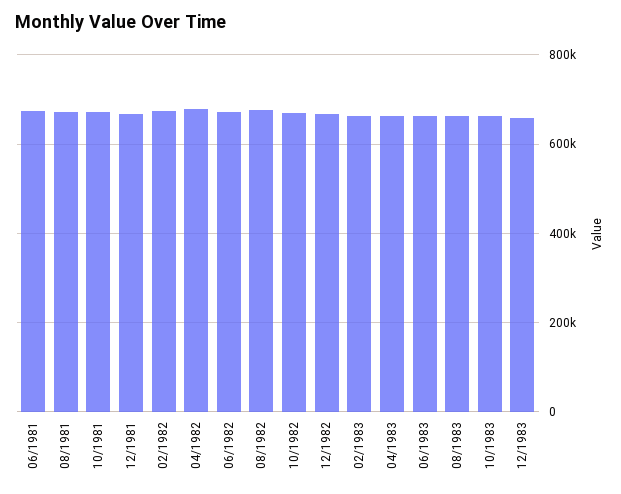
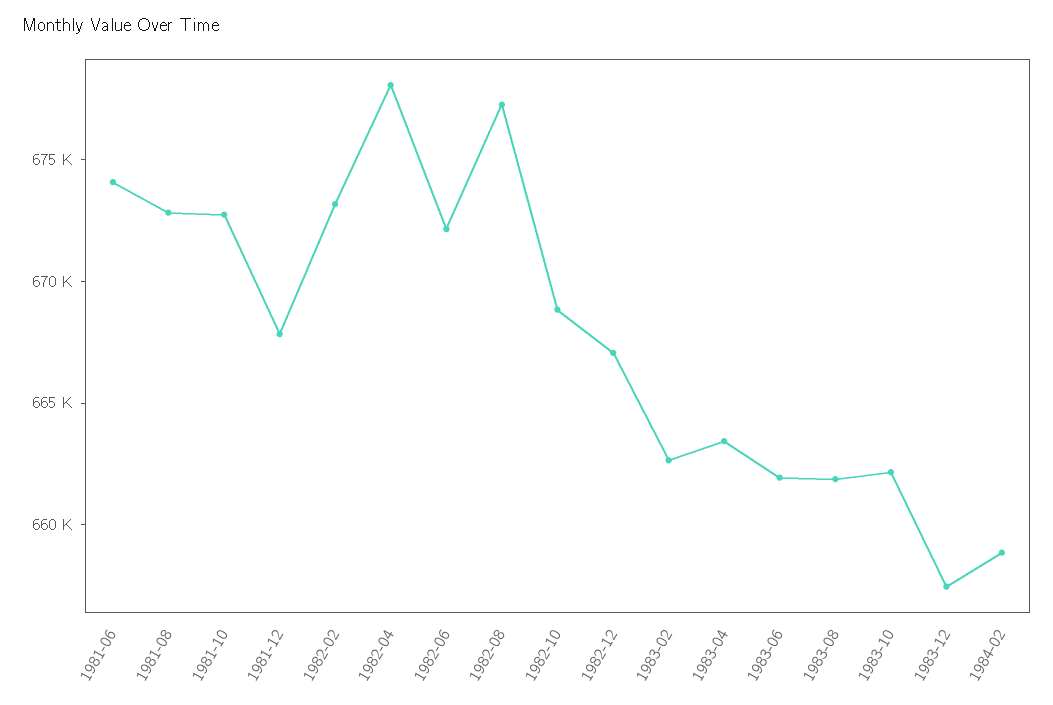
1984-02: none -> 659000

